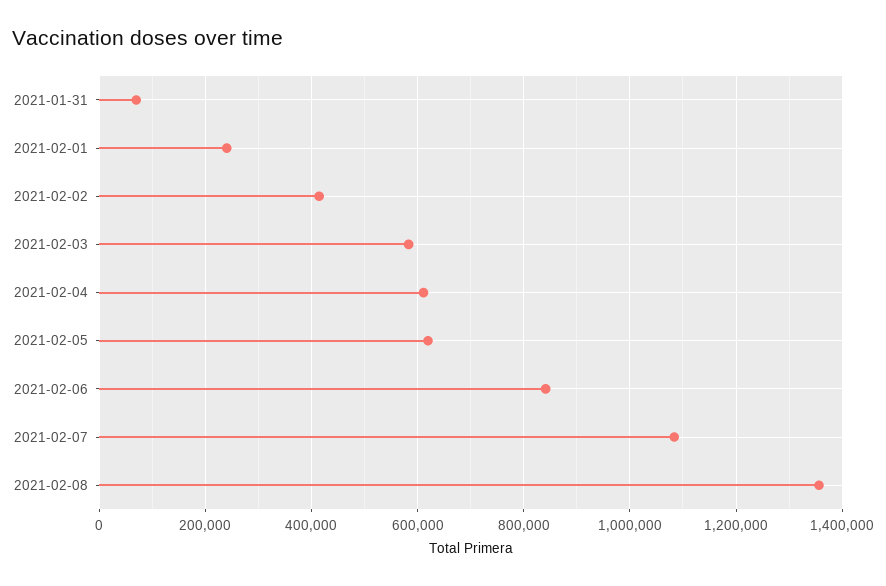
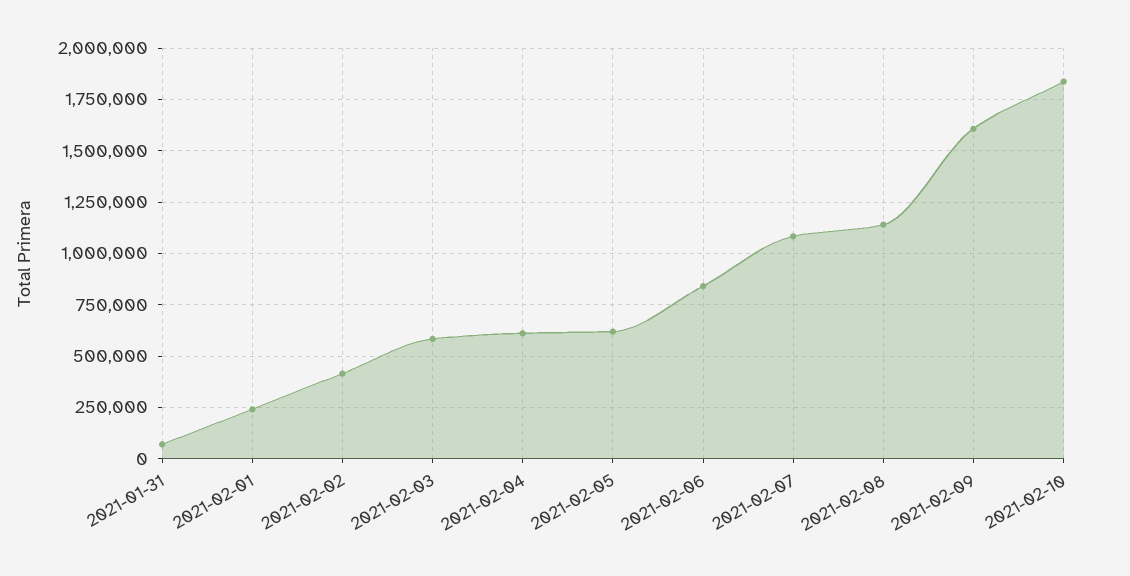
2021-02-08: 1360000 -> 1150000
2021-02-09: none -> 1600000
2021-02-10: none -> 1850000

